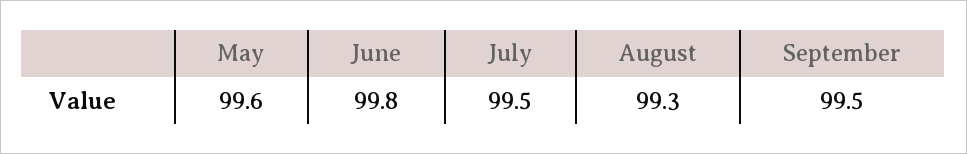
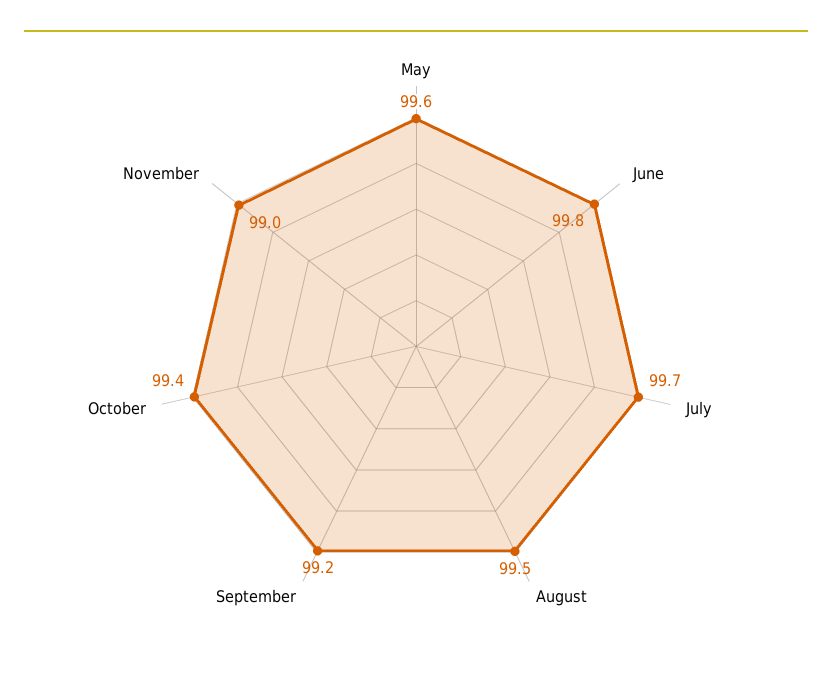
July: 99.5 -> 99.7
August: 99.3 -> 99.5
September: 99.5 -> 99.2
October: none -> 99.4
November: none -> 99

